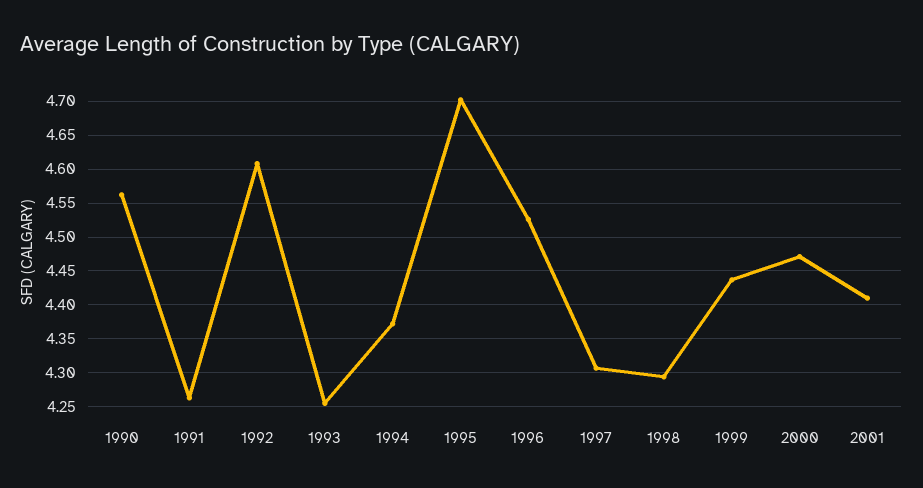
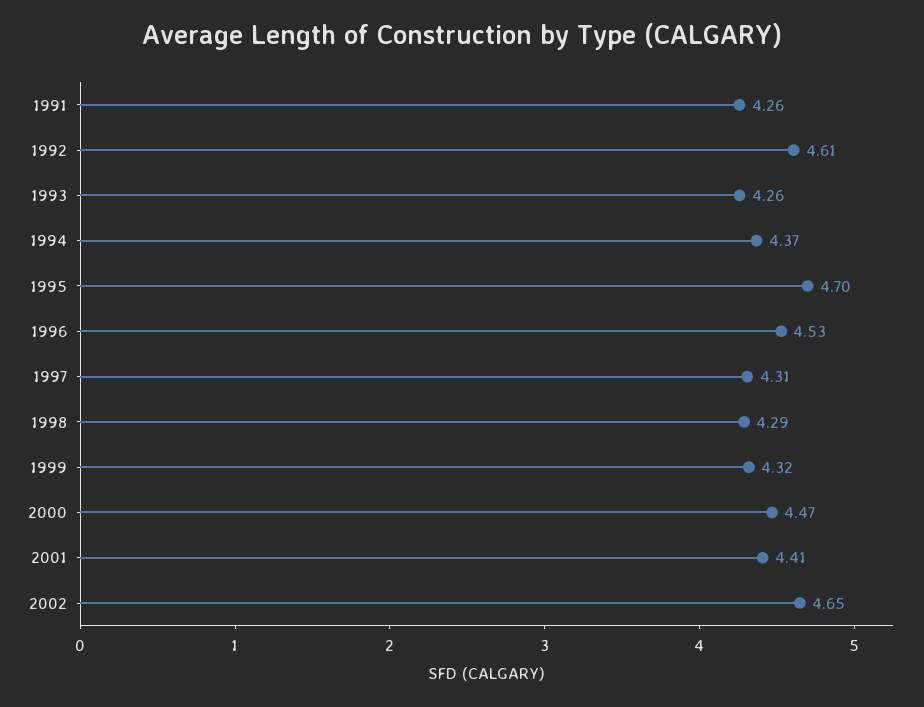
1990: 4.56 -> none
1999: 4.44 -> 4.32
2002: none -> 4.65

